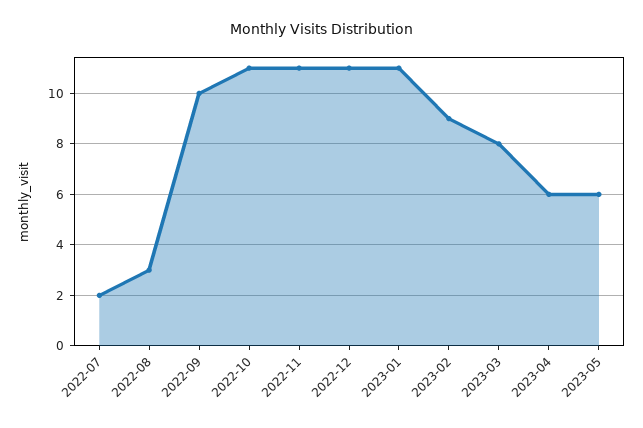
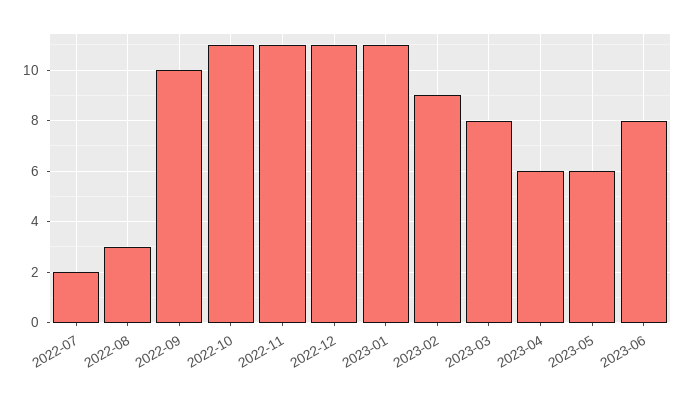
2023-06: none -> 8

